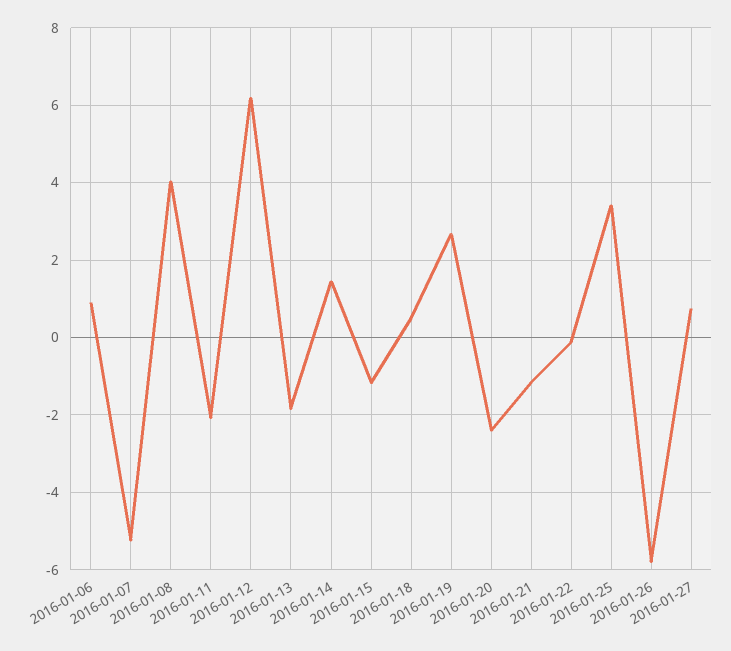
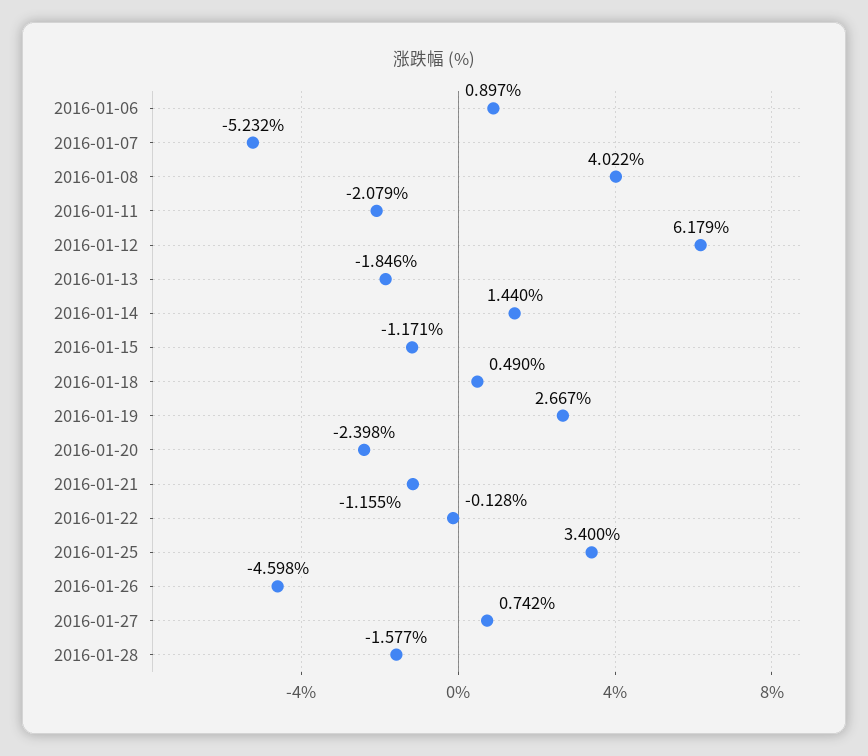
2016-01-26: -5.8 -> -4.598
2016-01-28: none -> -1.577

